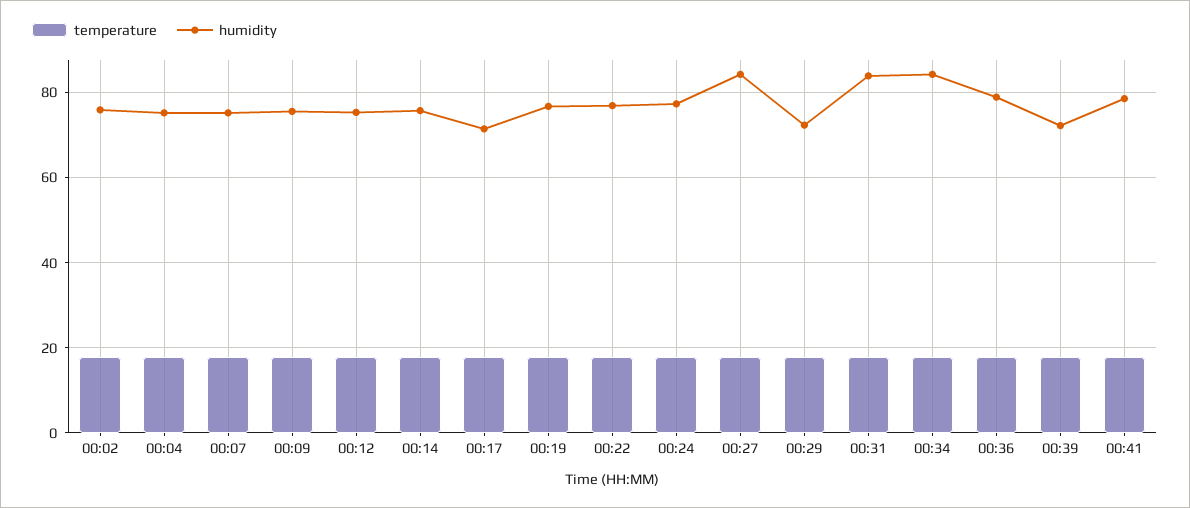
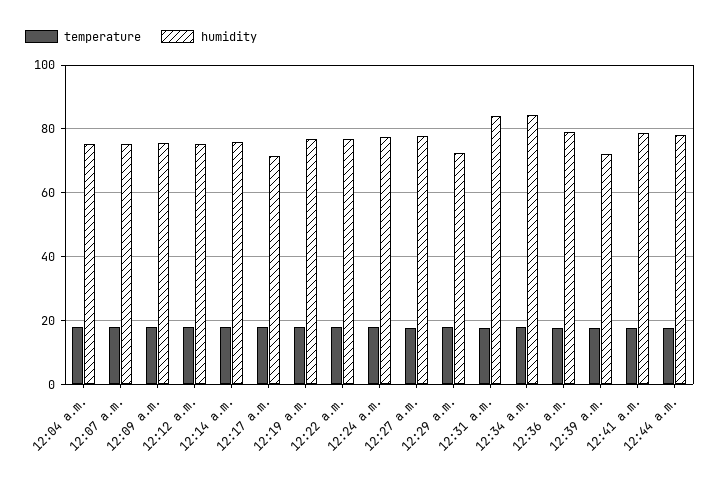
temperature, 00:02: 18 -> none
humidity, 00:02: 76 -> none
humidity, 00:27: 84 -> 78
temperature, 12:44 a.m.: none -> 18
humidity, 12:44 a.m.: none -> 78

